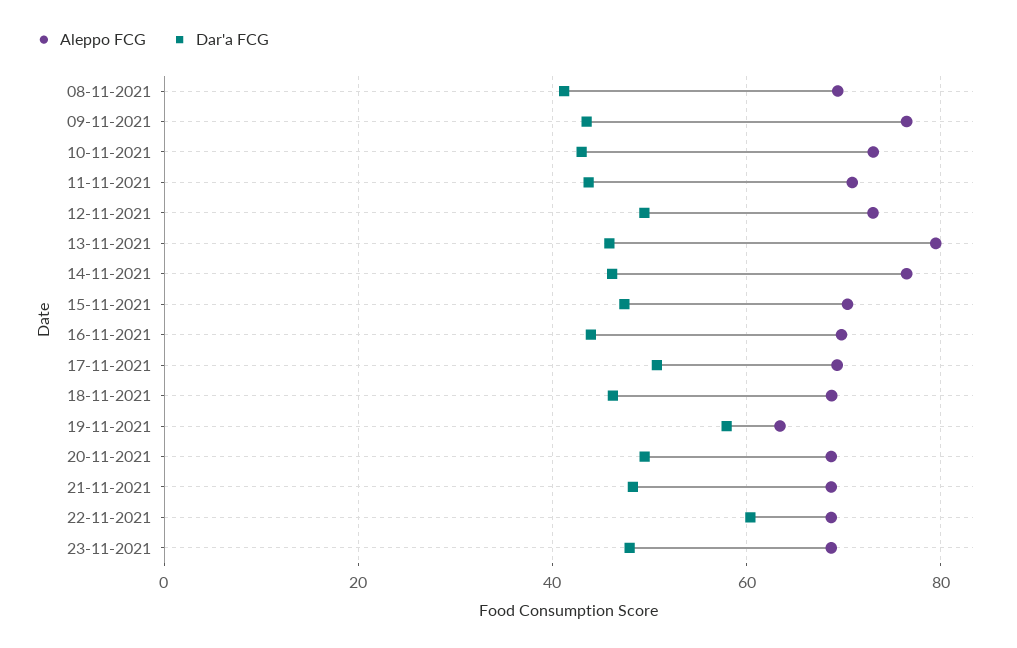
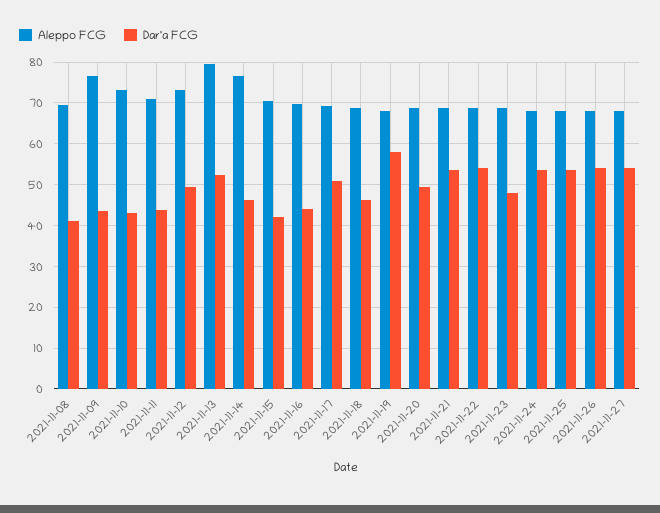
Dar'a FCG, 13-11-2021: 46 -> 52
Dar'a FCG, 15-11-2021: 48 -> 42
Aleppo FCG, 19-11-2021: 64 -> 68
Dar'a FCG, 21-11-2021: 48 -> 54
Dar'a FCG, 22-11-2021: 60 -> 54
Aleppo FCG, 2021-11-24: none -> 68
Dar'a FCG, 2021-11-24: none -> 54
Aleppo FCG, 2021-11-25: none -> 68
Dar'a FCG, 2021-11-25: none -> 54
Aleppo FCG, 2021-11-26: none -> 68
Dar'a FCG, 2021-11-26: none -> 54
Aleppo FCG, 2021-11-27: none -> 68
Dar'a FCG, 2021-11-27: none -> 54

